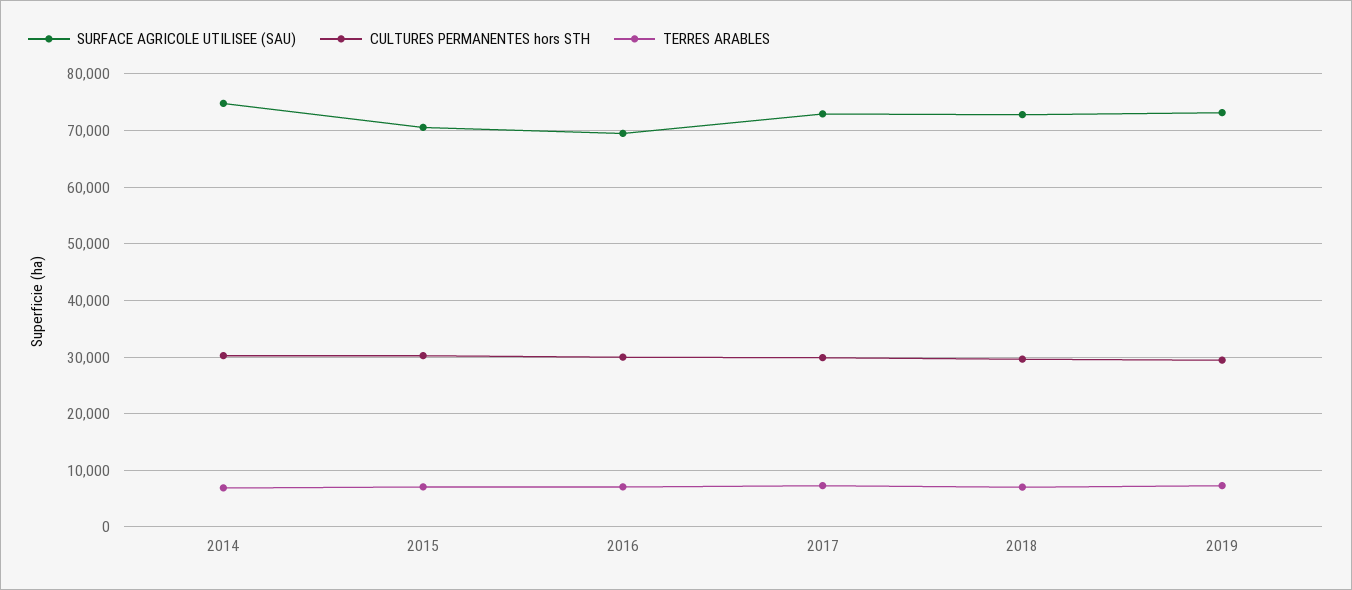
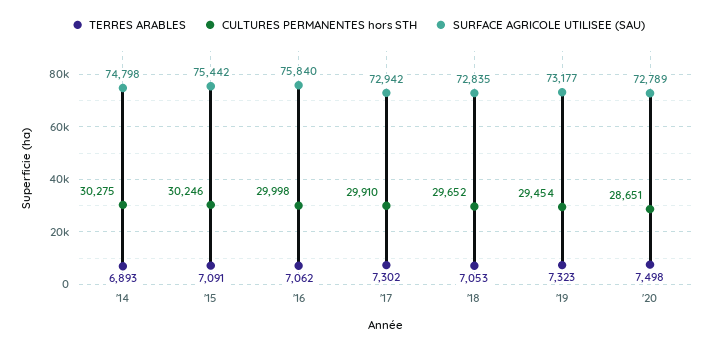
SURFACE AGRICOLE UTILISEE (SAU), 2015: 70000 -> 75442
SURFACE AGRICOLE UTILISEE (SAU), 2016: 70000 -> 75840
TERRES ARABLES, '20: none -> 7498
CULTURES PERMANENTES hors STH, '20: none -> 28651
SURFACE AGRICOLE UTILISEE (SAU), '20: none -> 72789

